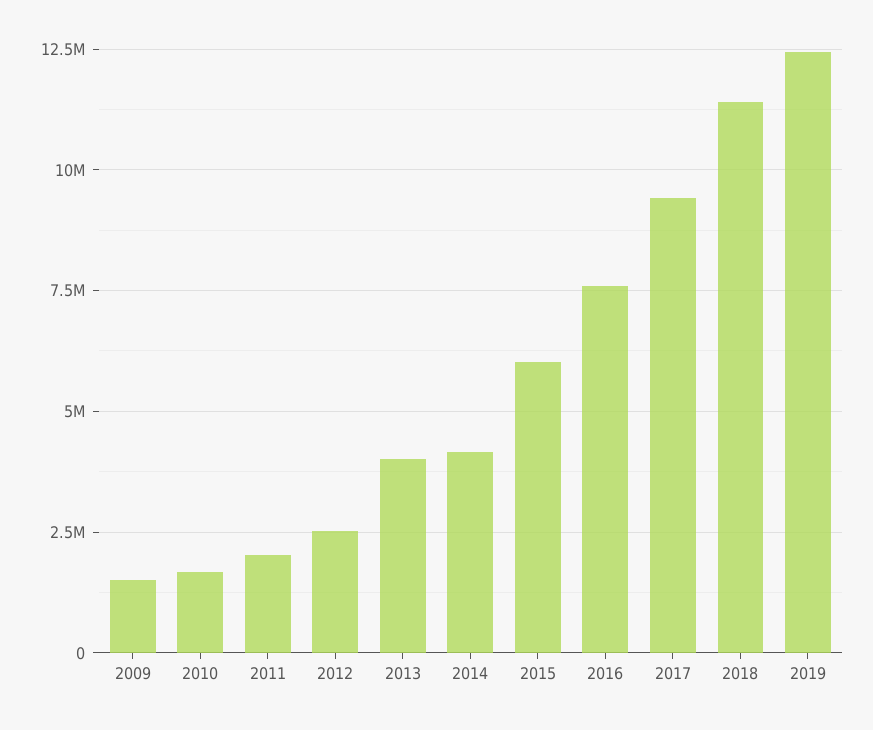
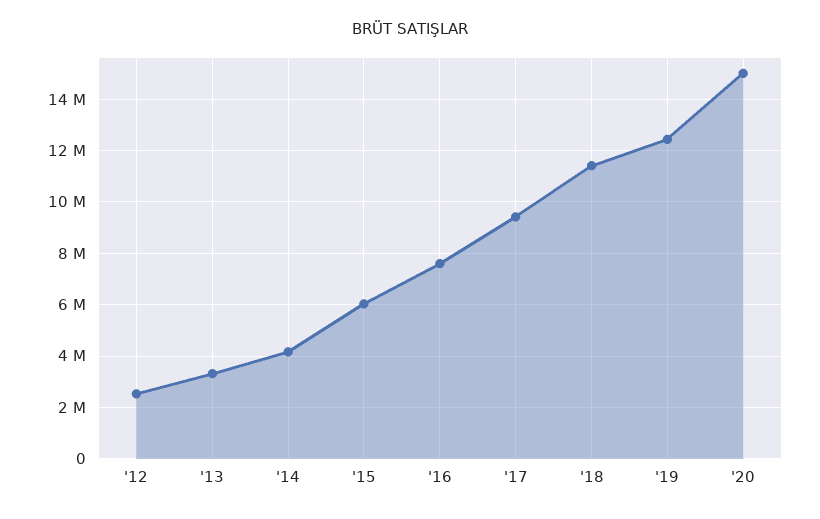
2009: 1500000 -> none
2010: 1750000 -> none
2011: 2000000 -> none
2013: 4000000 -> 3250000
'20: none -> 15000000

